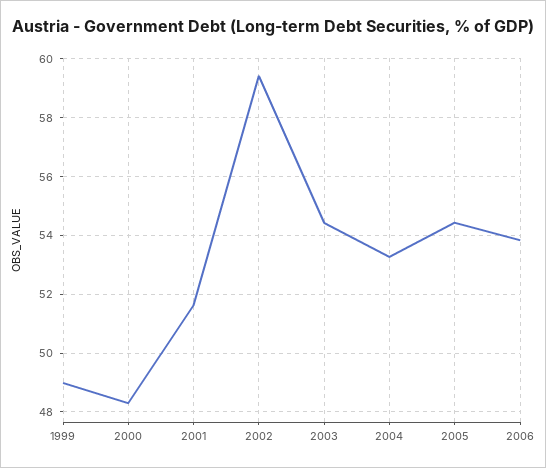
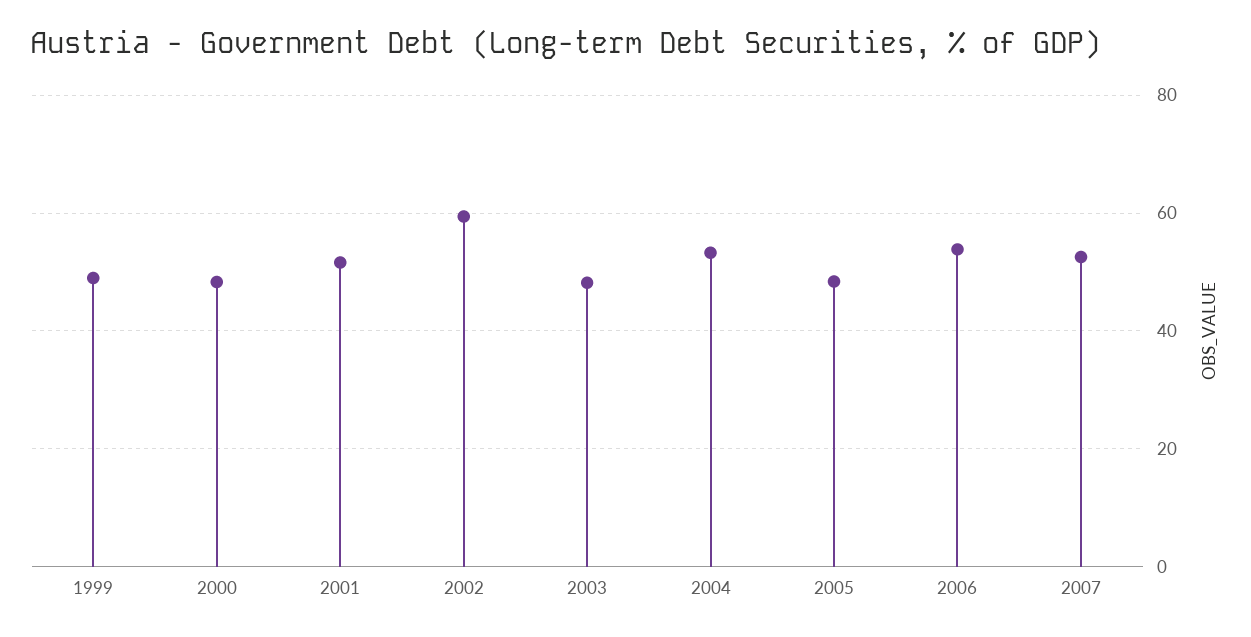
2003: 54.5 -> 48
2005: 54.5 -> 48
2007: none -> 52

